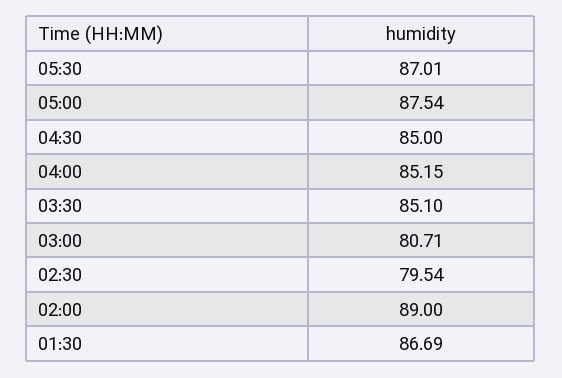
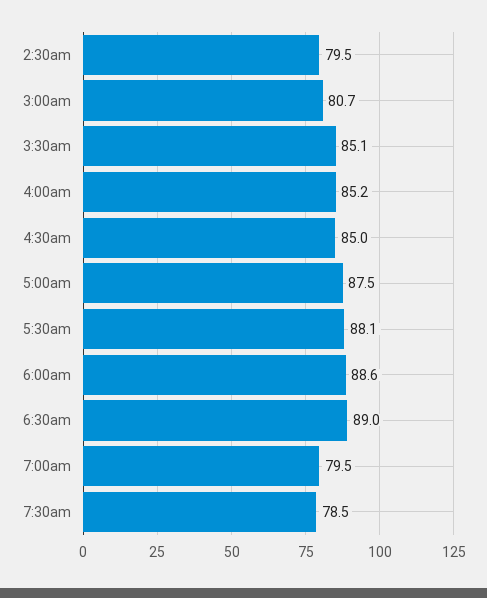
05:30: 87.01 -> 88.1
02:00: 89 -> none
01:30: 86.69 -> none
6:00am: none -> 88.6
6:30am: none -> 89
7:00am: none -> 79.5
7:30am: none -> 78.5

